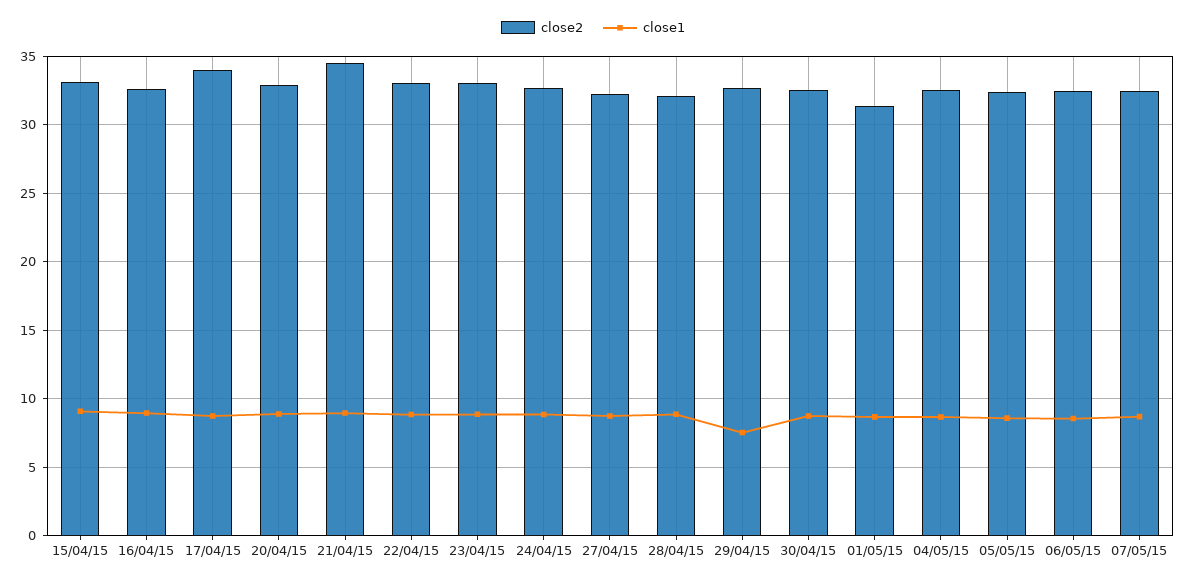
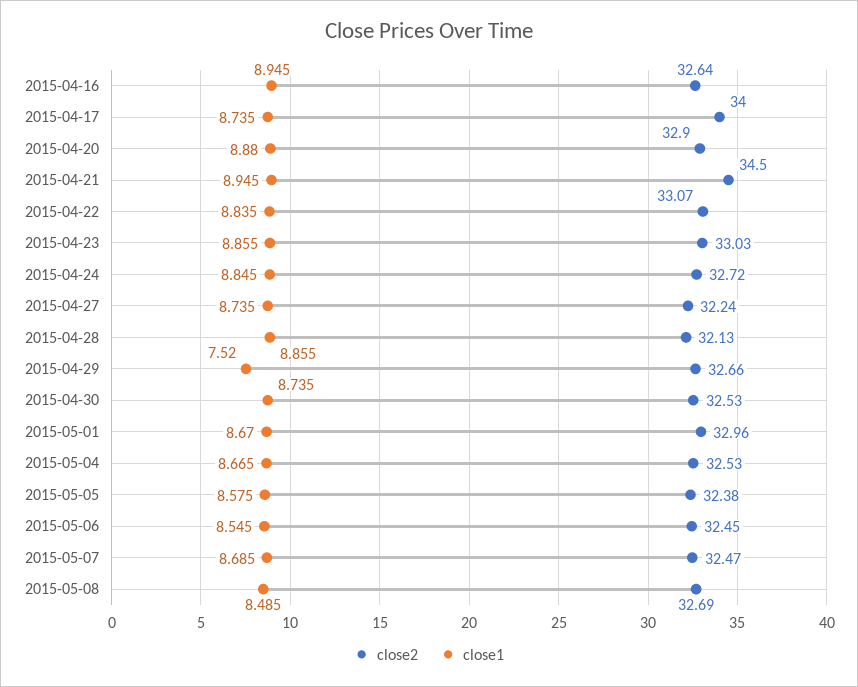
close2, 15/04/15: 33 -> none
close1, 15/04/15: 9 -> none
close2, 01/05/15: 31.5 -> 32.96
close2, 2015-05-08: none -> 32.69
close1, 2015-05-08: none -> 8.485

